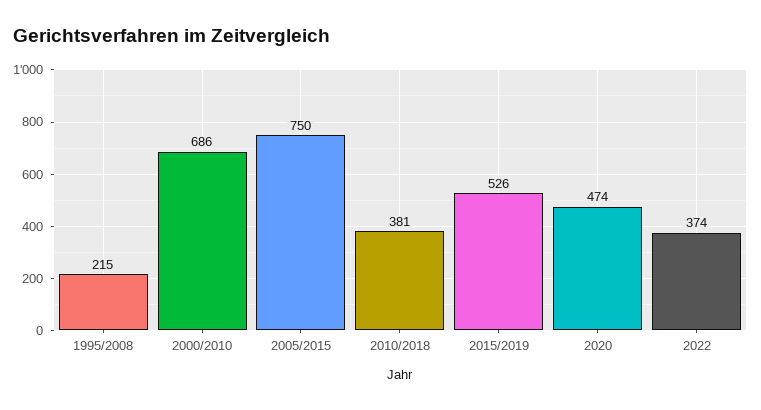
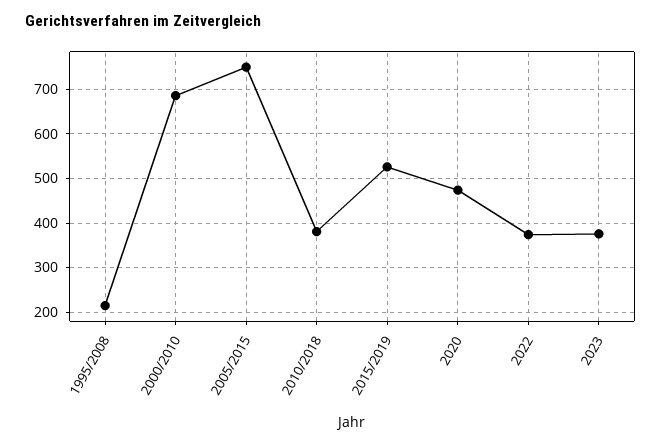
2023: none -> 380

